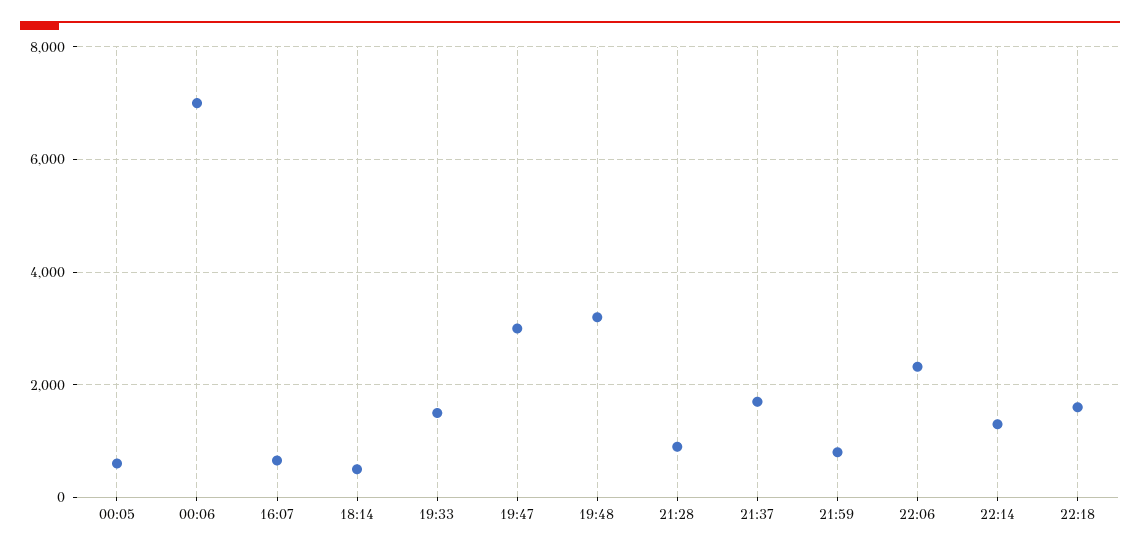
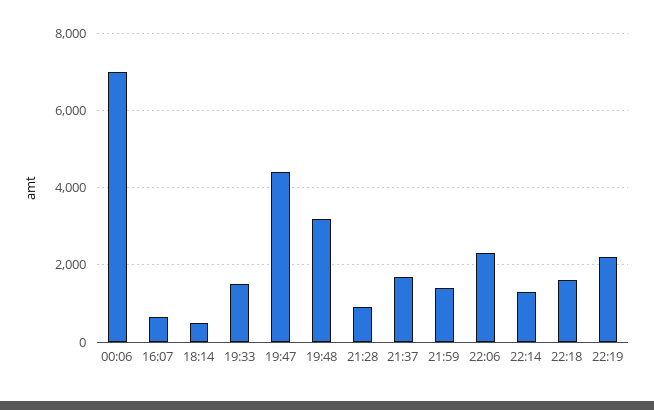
00:05: 600 -> none
19:47: 3000 -> 4400
21:59: 800 -> 1400
22:19: none -> 2200

